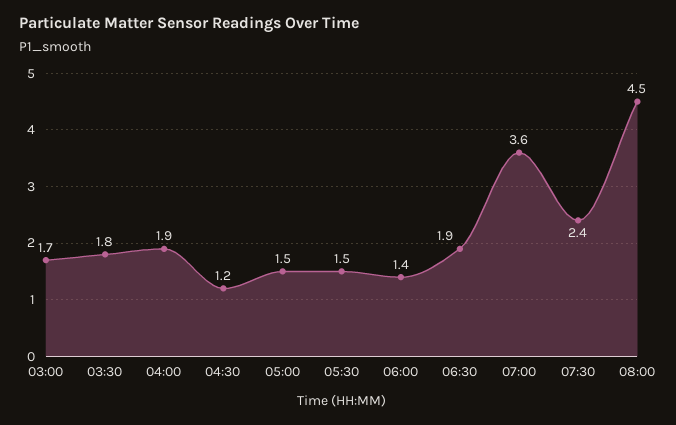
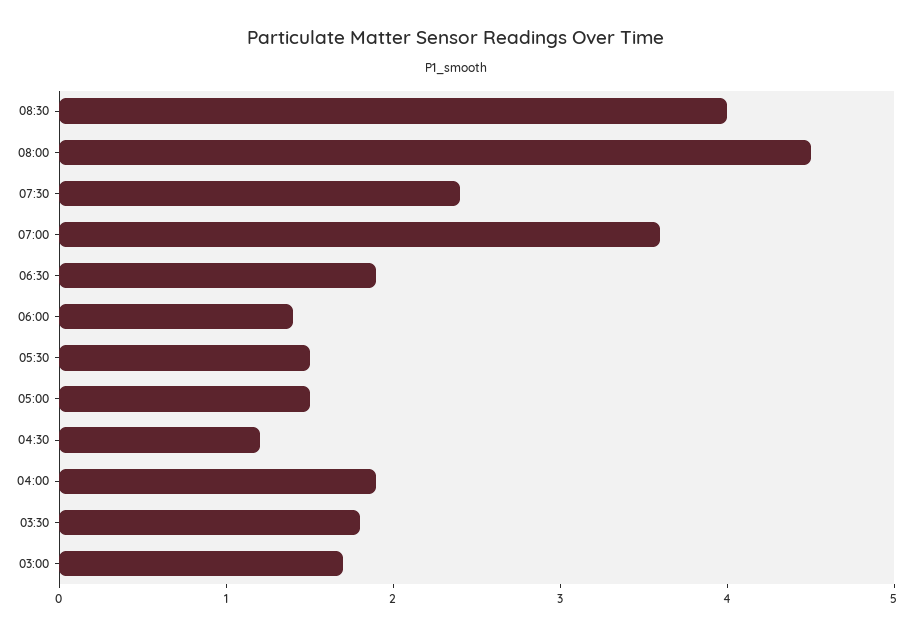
08:30: none -> 4

